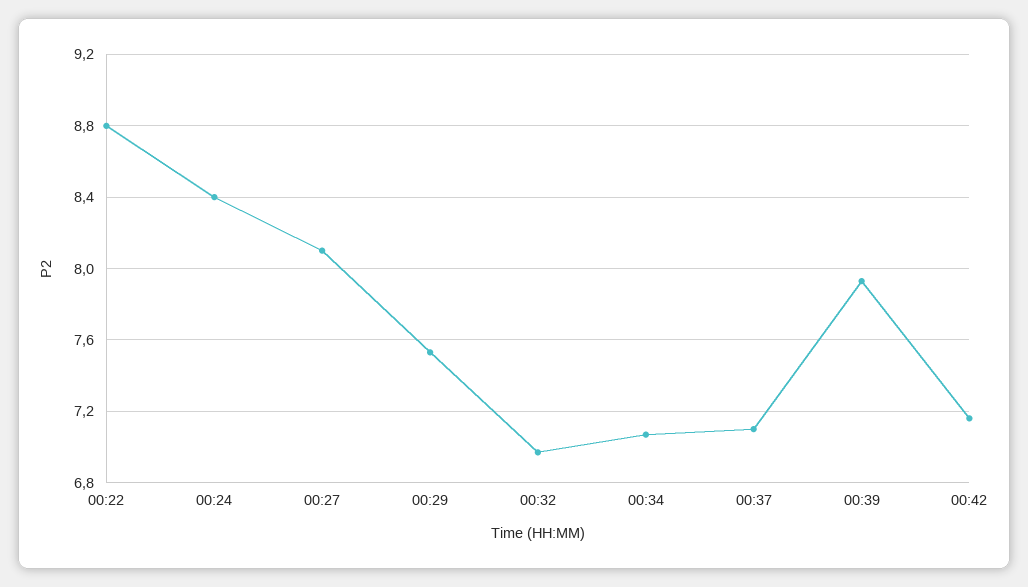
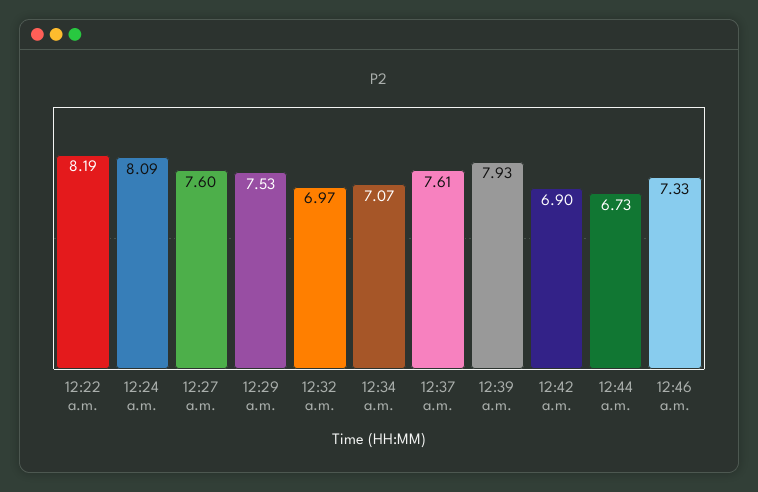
00:22: 8.8 -> 8.19
00:24: 8.4 -> 8.09
00:27: 8.1 -> 7.6
00:37: 7.1 -> 7.61
00:42: 7.15 -> 6.9
12:44 a.m.: none -> 6.73
12:46 a.m.: none -> 7.33

